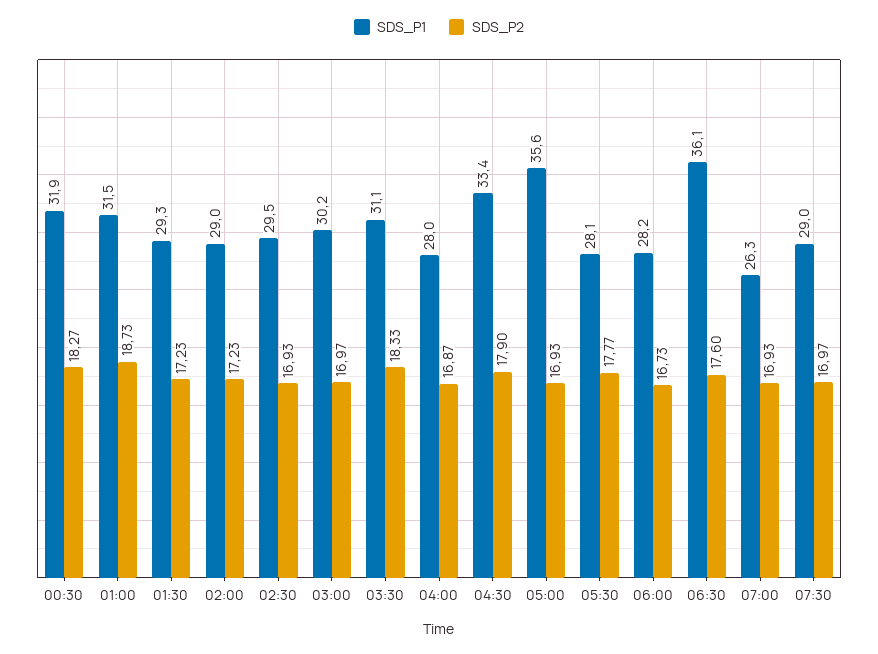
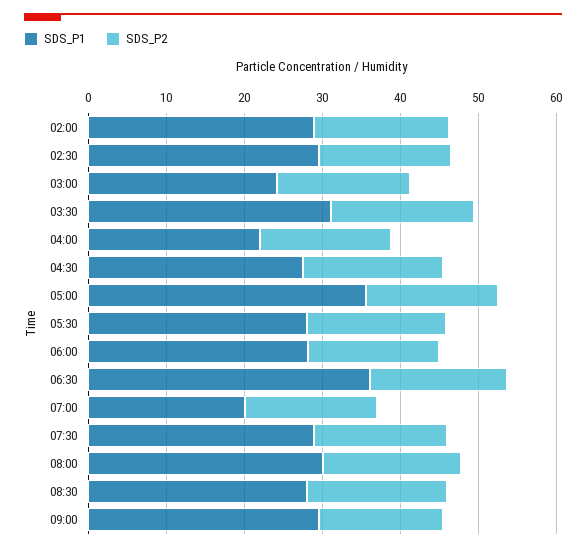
SDS_P1, 00:30: 31.9 -> none
SDS_P2, 00:30: 18.27 -> none
SDS_P1, 01:00: 31.5 -> none
SDS_P2, 01:00: 18.73 -> none
SDS_P1, 01:30: 29.3 -> none
SDS_P2, 01:30: 17.23 -> none
SDS_P1, 03:00: 30.2 -> 24
SDS_P1, 04:00: 28 -> 22
SDS_P1, 04:30: 33.4 -> 28
SDS_P1, 07:00: 26.3 -> 20
SDS_P1, 08:00: none -> 30
SDS_P2, 08:00: none -> 18
SDS_P1, 08:30: none -> 28
SDS_P2, 08:30: none -> 18
SDS_P1, 09:00: none -> 30
SDS_P2, 09:00: none -> 16

